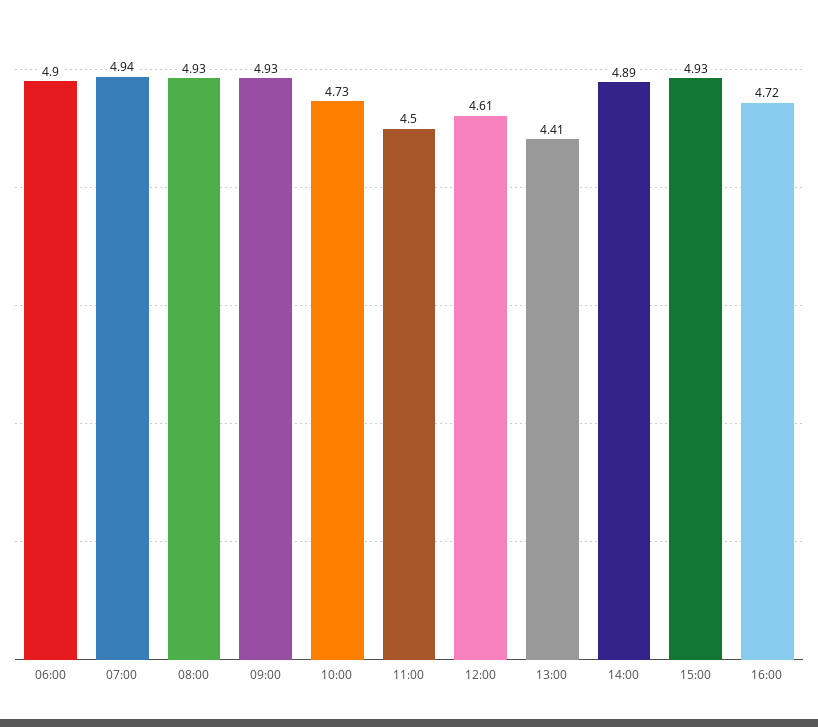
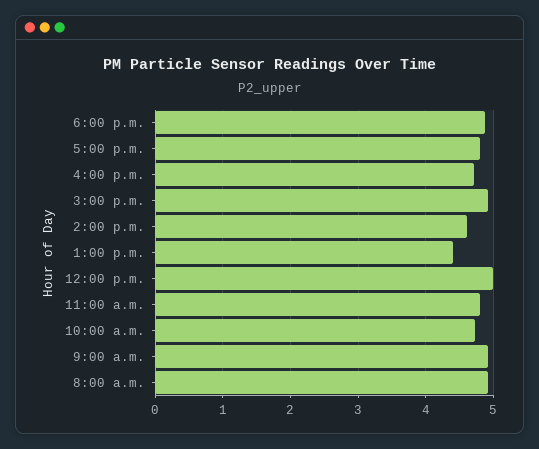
06:00: 4.9 -> none
07:00: 4.94 -> none
11:00: 4.5 -> 4.8
12:00: 4.61 -> 5
14:00: 4.89 -> 4.6
6:00 p.m.: none -> 4.9
5:00 p.m.: none -> 4.8

